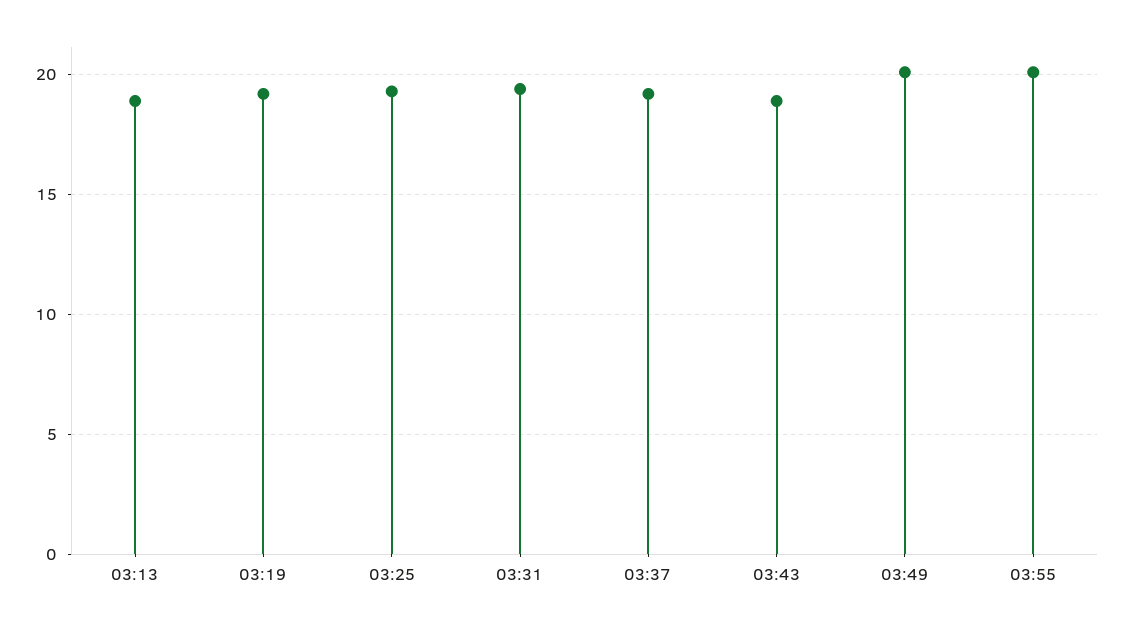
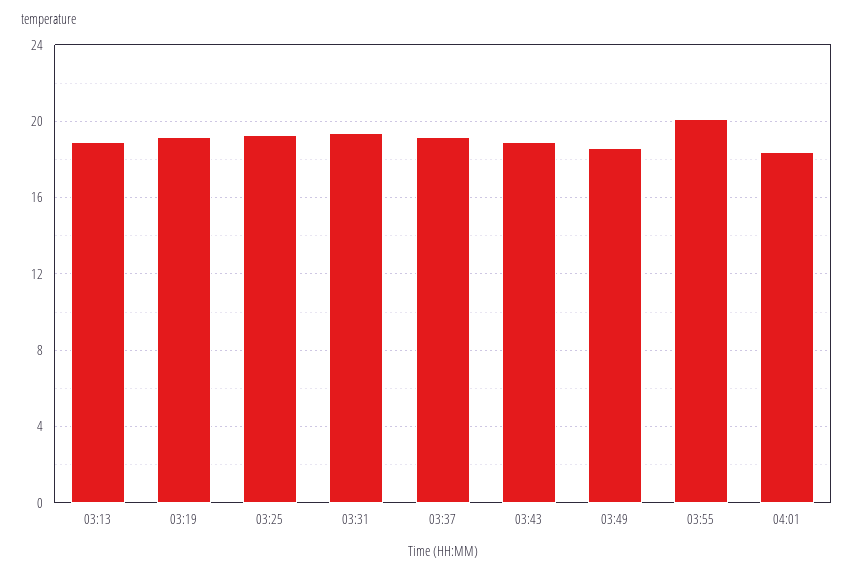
03:49: 20 -> 18.5
04:01: none -> 18.5

